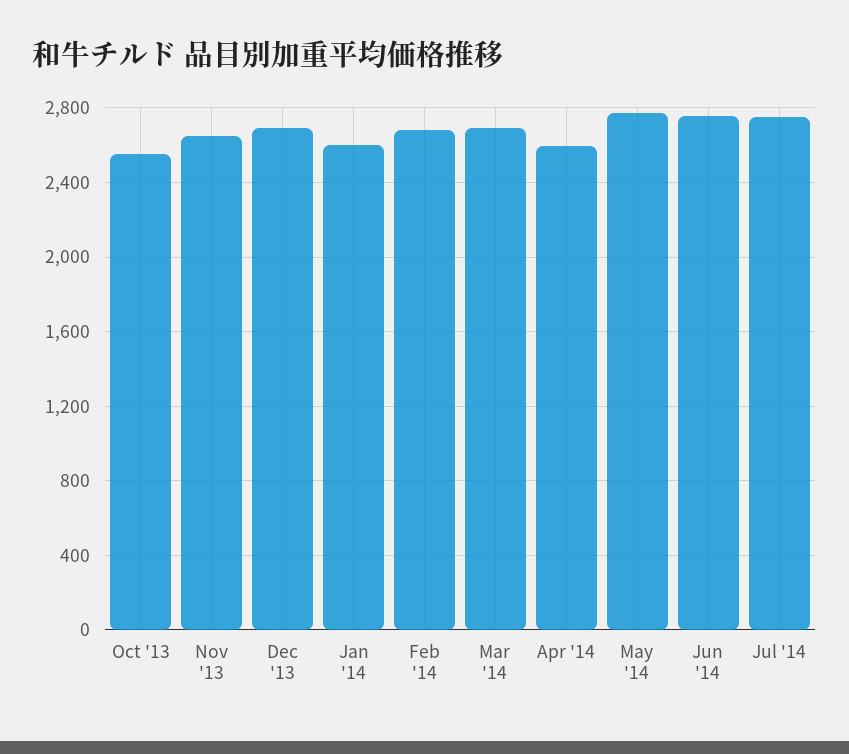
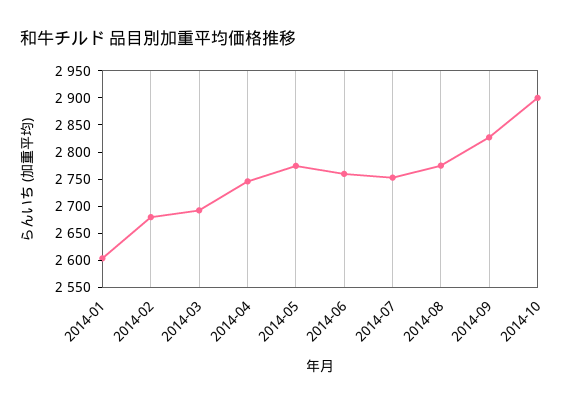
Oct '13: 2550 -> none
Nov '13: 2650 -> none
Dec '13: 2700 -> none
Apr '14: 2600 -> 2750
2014-08: none -> 2775
2014-09: none -> 2825
2014-10: none -> 2900

